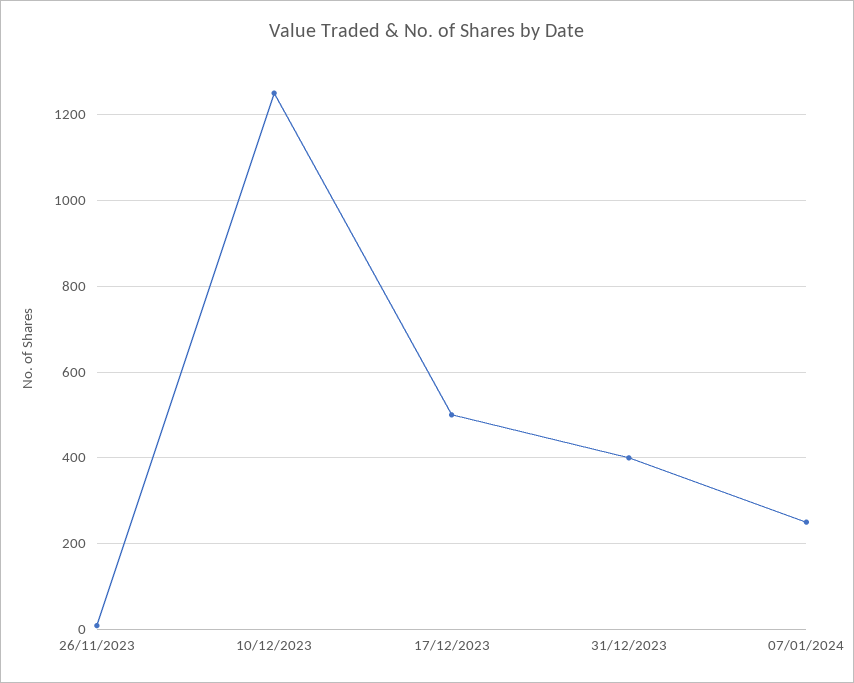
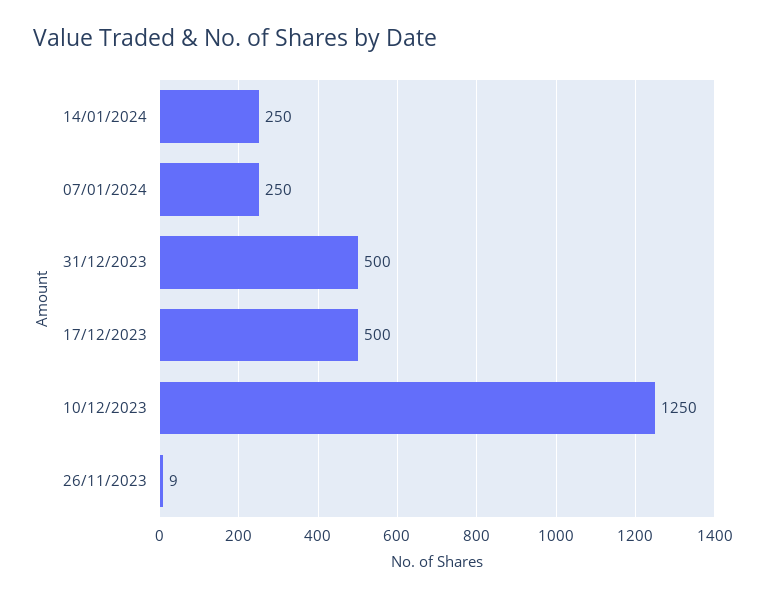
31/12/2023: 400 -> 500
14/01/2024: none -> 250

